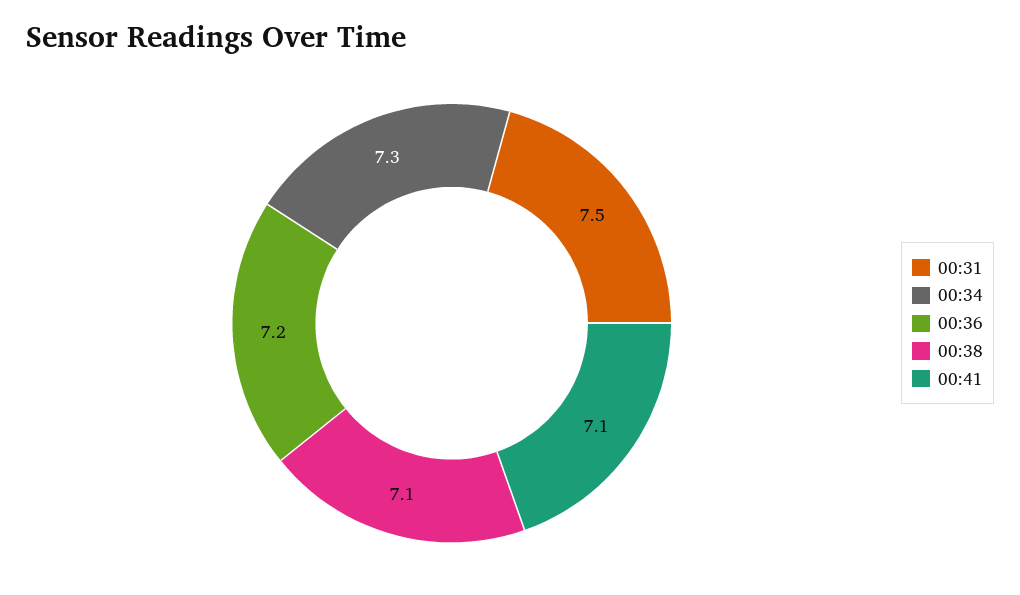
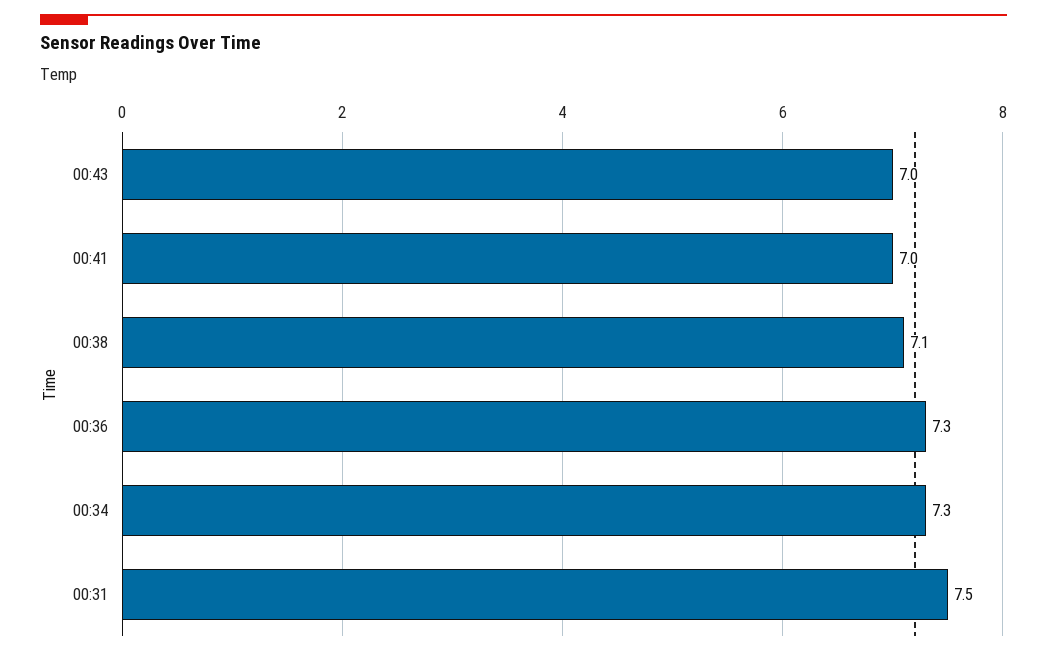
00:36: 7.2 -> 7.3
00:41: 7.1 -> 7
00:43: none -> 7

